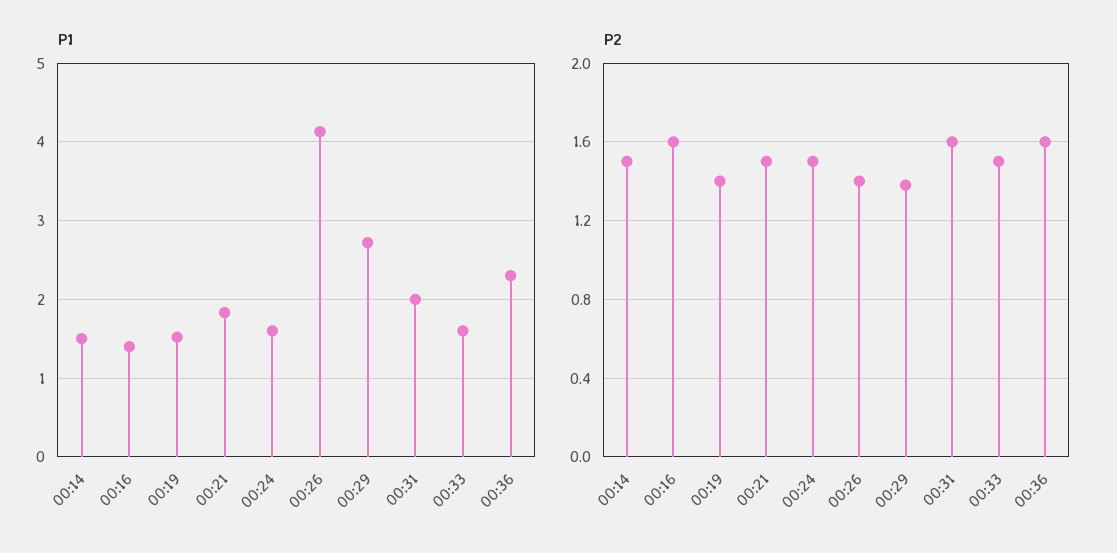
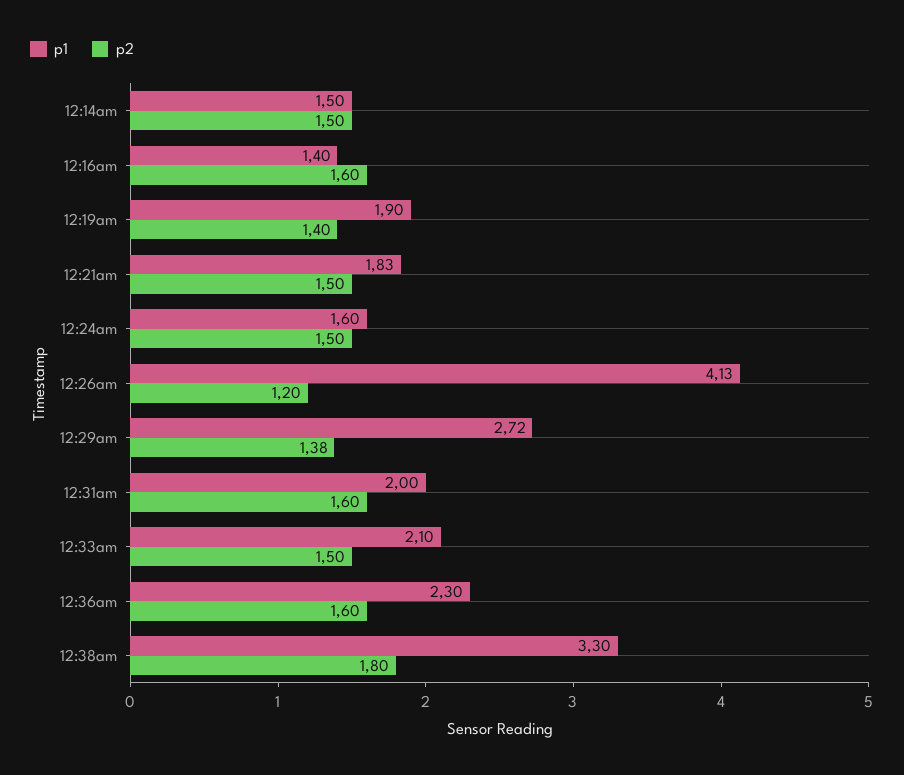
P1, 00:19: 1.5 -> 1.9
P1, 00:33: 1.6 -> 2.1
P2, 00:26: 1.4 -> 1.2
P1, 12:38am: none -> 3.3
P2, 12:38am: none -> 1.8

